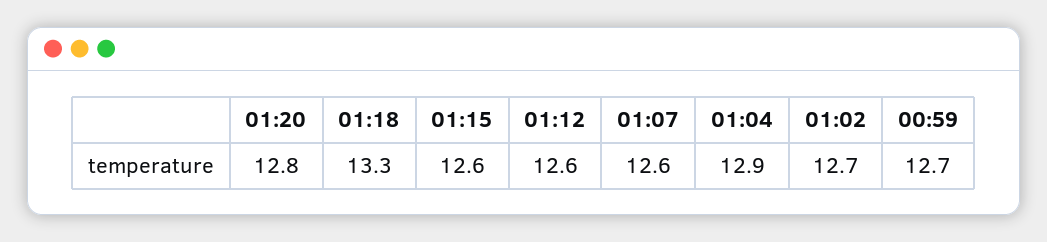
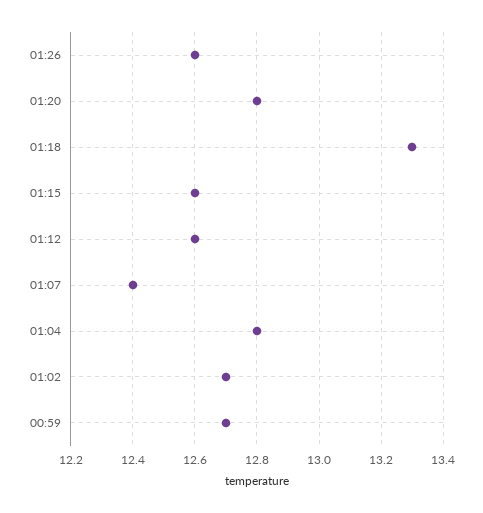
01:07: 12.6 -> 12.4
01:04: 12.9 -> 12.8
01:26: none -> 12.6

